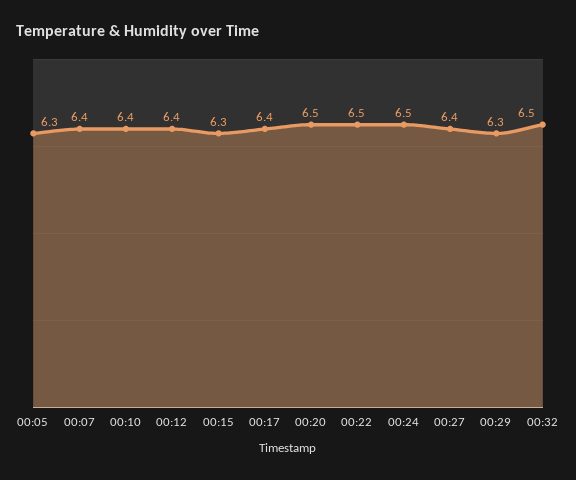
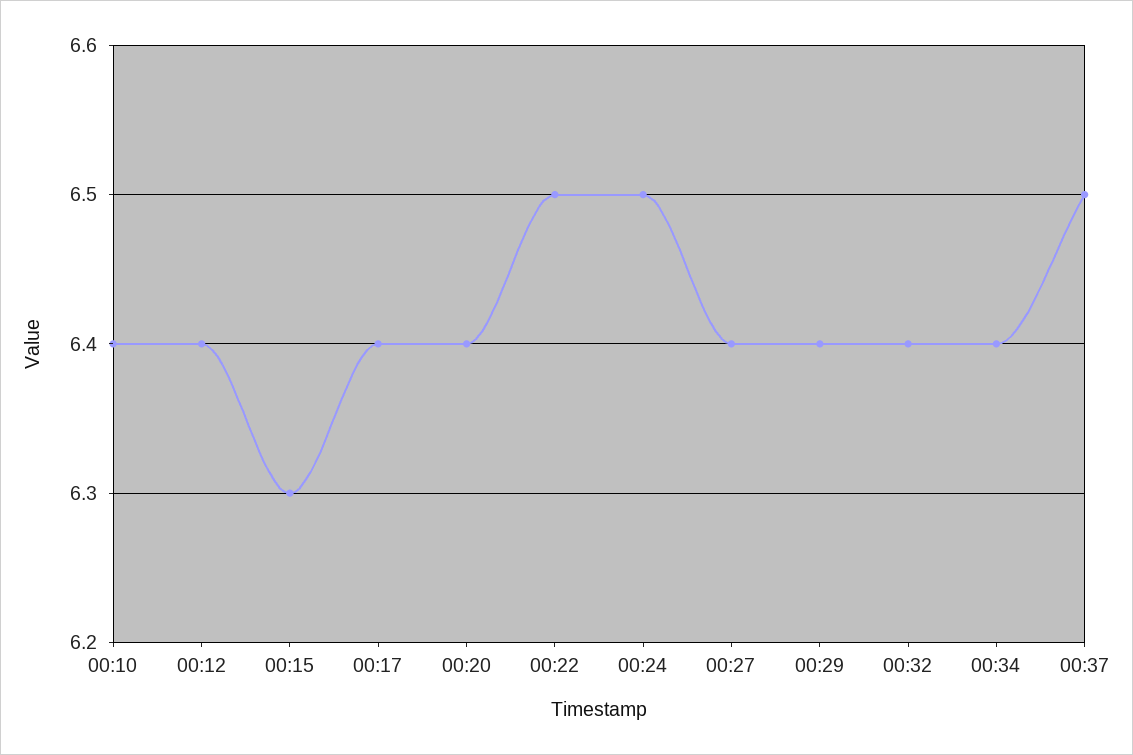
00:05: 6.3 -> none
00:07: 6.4 -> none
00:20: 6.5 -> 6.4
00:29: 6.3 -> 6.4
00:32: 6.5 -> 6.4
00:34: none -> 6.4
00:37: none -> 6.5

